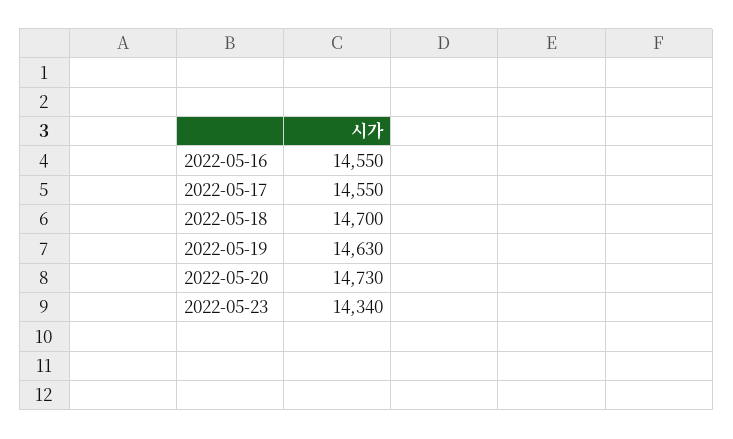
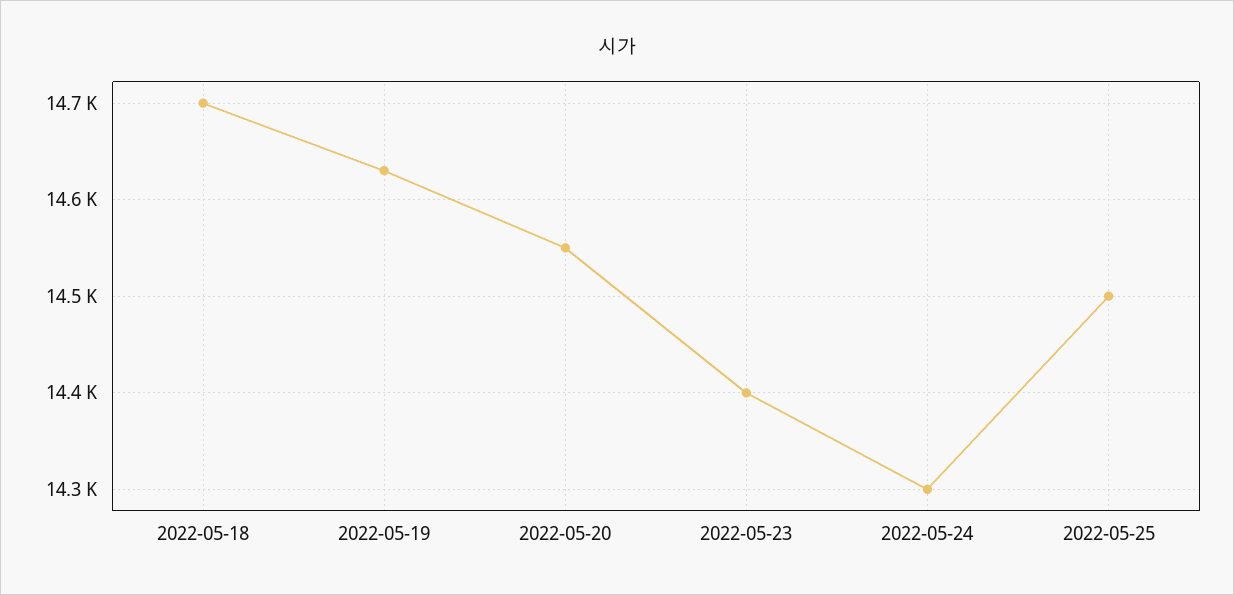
2022-05-16: 14550 -> none
2022-05-17: 14550 -> none
2022-05-20: 14730 -> 14550
2022-05-23: 14340 -> 14400
2022-05-24: none -> 14300
2022-05-25: none -> 14500

